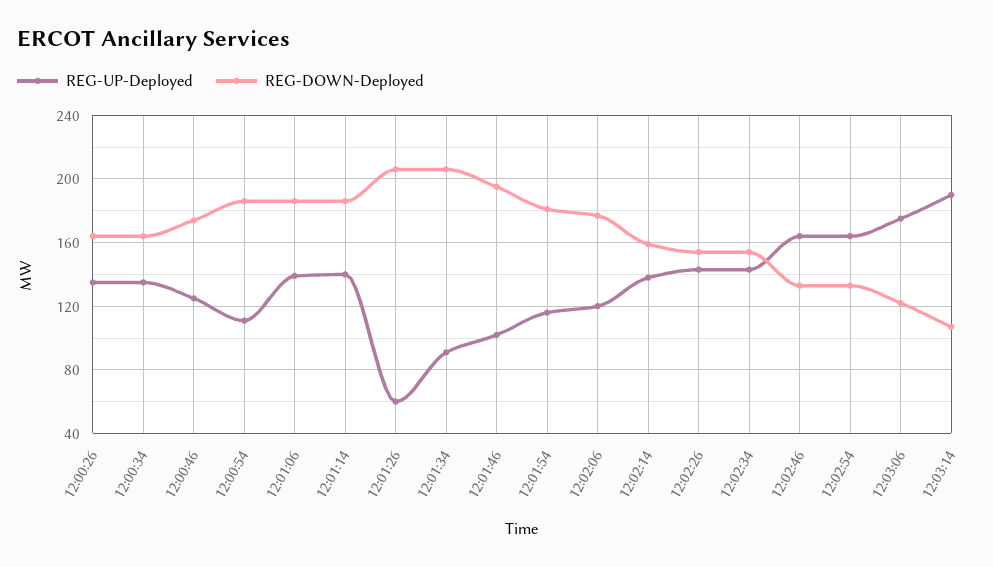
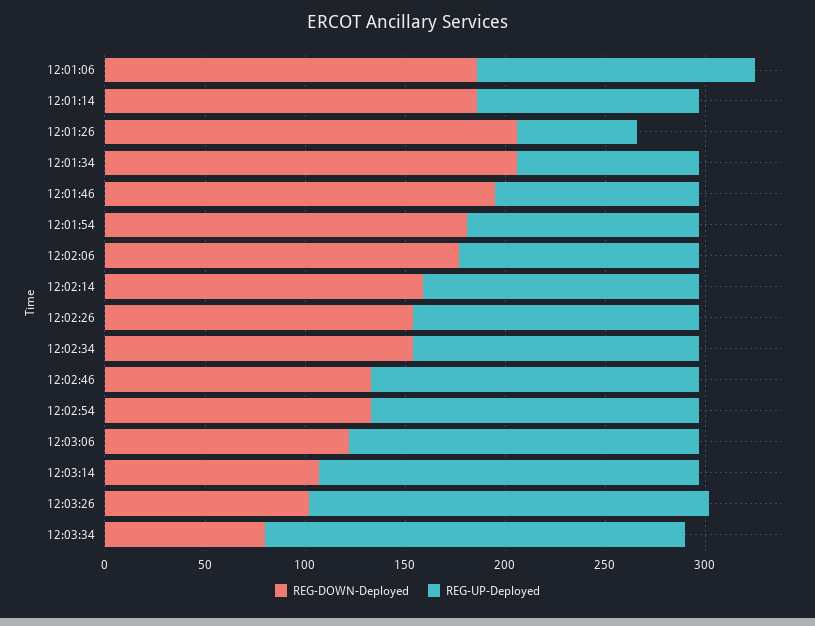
REG-UP-Deployed, 12:00:26: 135 -> none
REG-DOWN-Deployed, 12:00:26: 165 -> none
REG-UP-Deployed, 12:00:34: 135 -> none
REG-DOWN-Deployed, 12:00:34: 165 -> none
REG-UP-Deployed, 12:00:46: 125 -> none
REG-DOWN-Deployed, 12:00:46: 175 -> none
REG-UP-Deployed, 12:00:54: 110 -> none
REG-DOWN-Deployed, 12:00:54: 185 -> none
REG-UP-Deployed, 12:01:14: 140 -> 110
REG-DOWN-Deployed, 12:03:26: none -> 100
REG-UP-Deployed, 12:03:26: none -> 200
REG-DOWN-Deployed, 12:03:34: none -> 80
REG-UP-Deployed, 12:03:34: none -> 210

